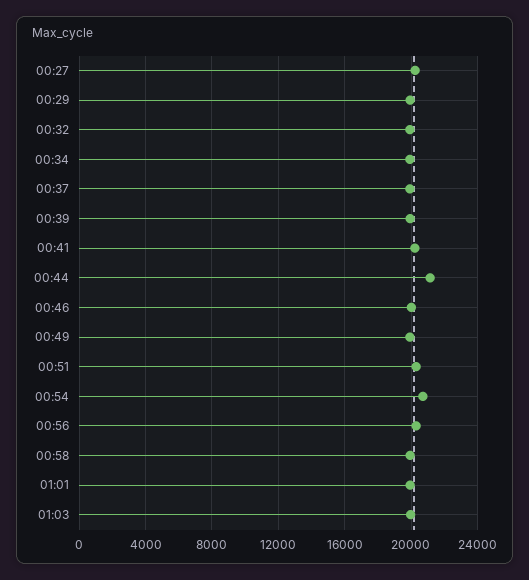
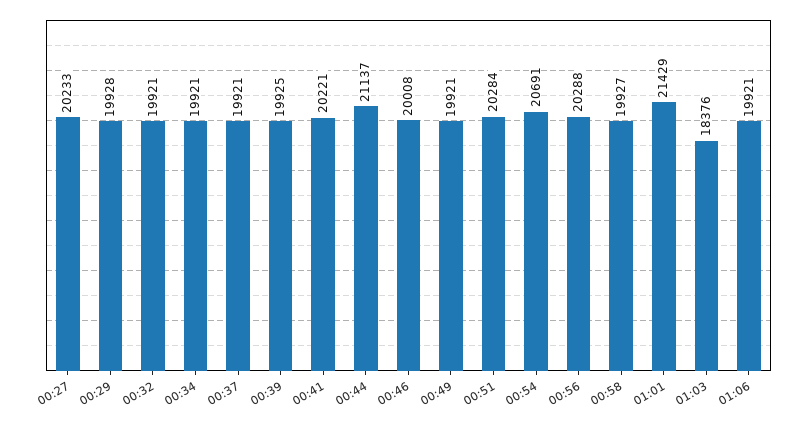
01:01: 20000 -> 21429
01:03: 20000 -> 18376
01:06: none -> 19921

